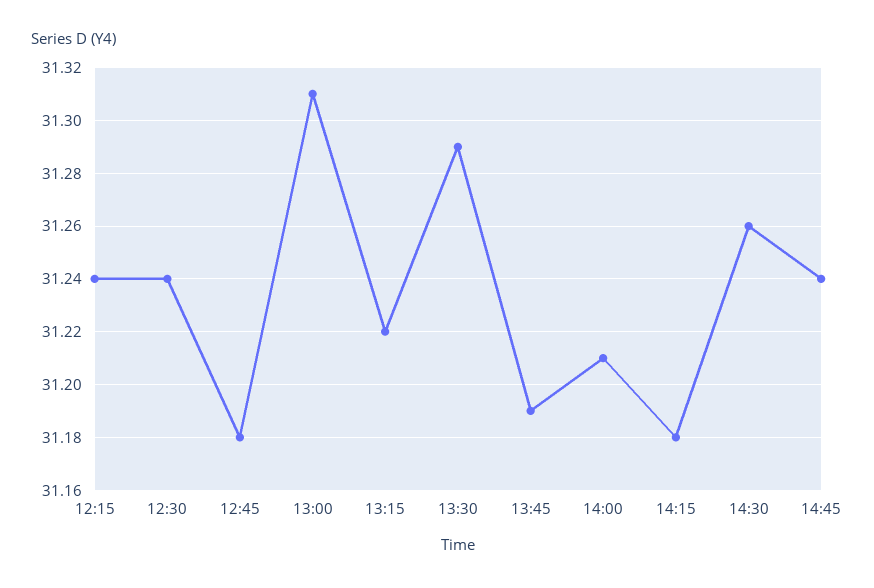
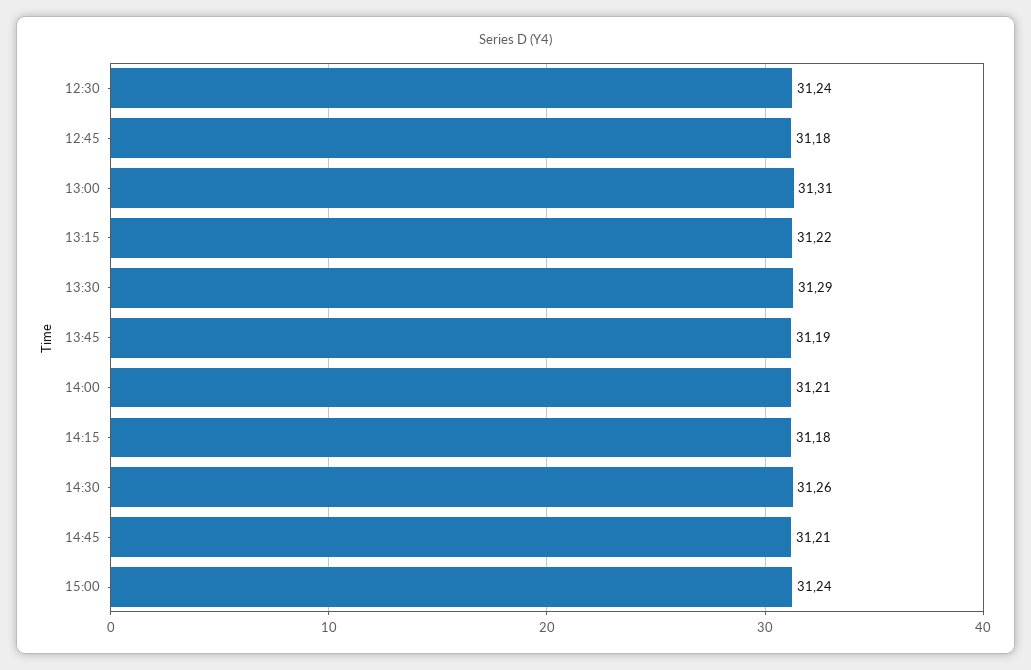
12:15: 31.24 -> none
14:45: 31.24 -> 31.21
15:00: none -> 31.24

